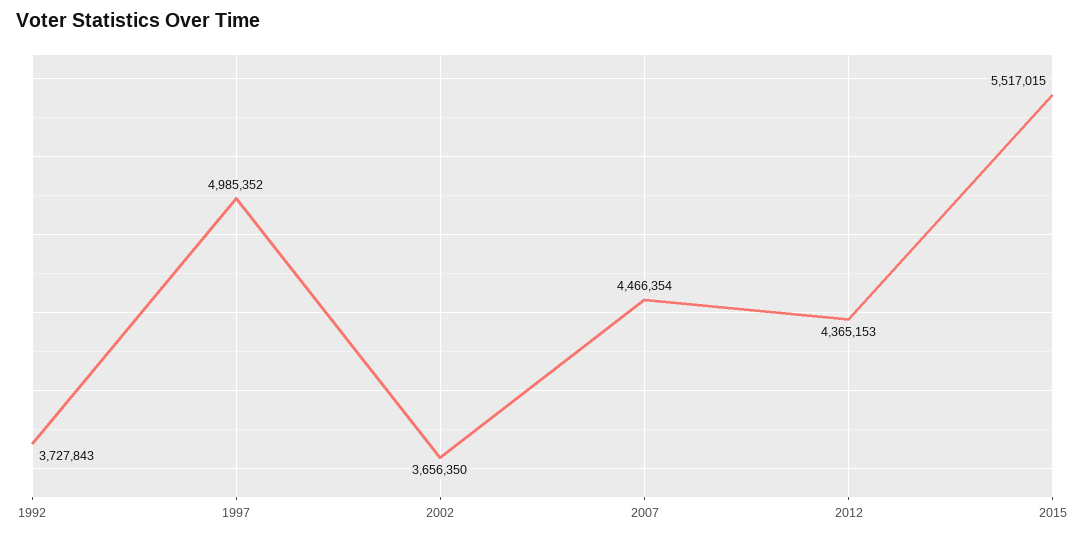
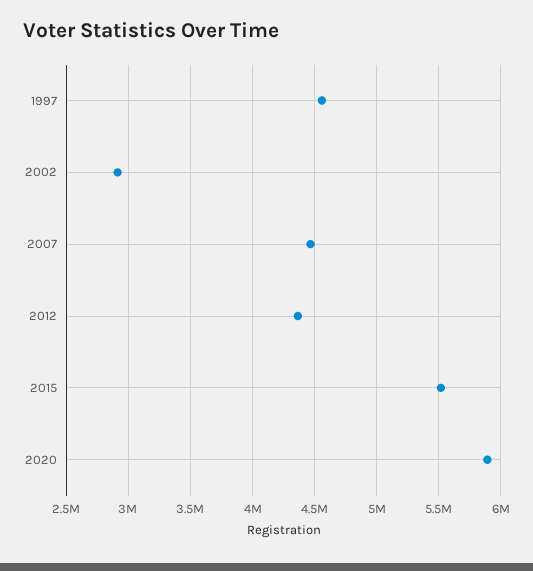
1992: 3727843 -> none
1997: 4985352 -> 4550000
2002: 3656350 -> 2900000
2020: none -> 5900000

